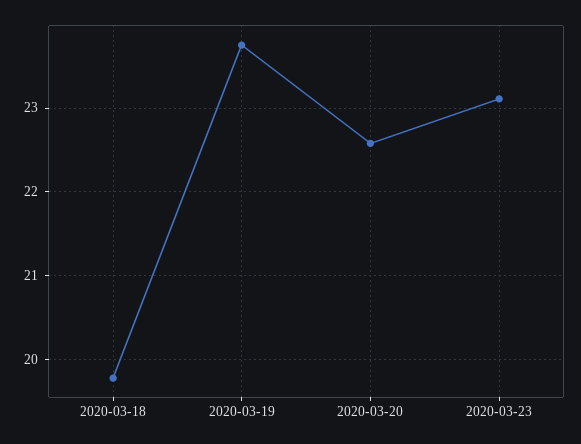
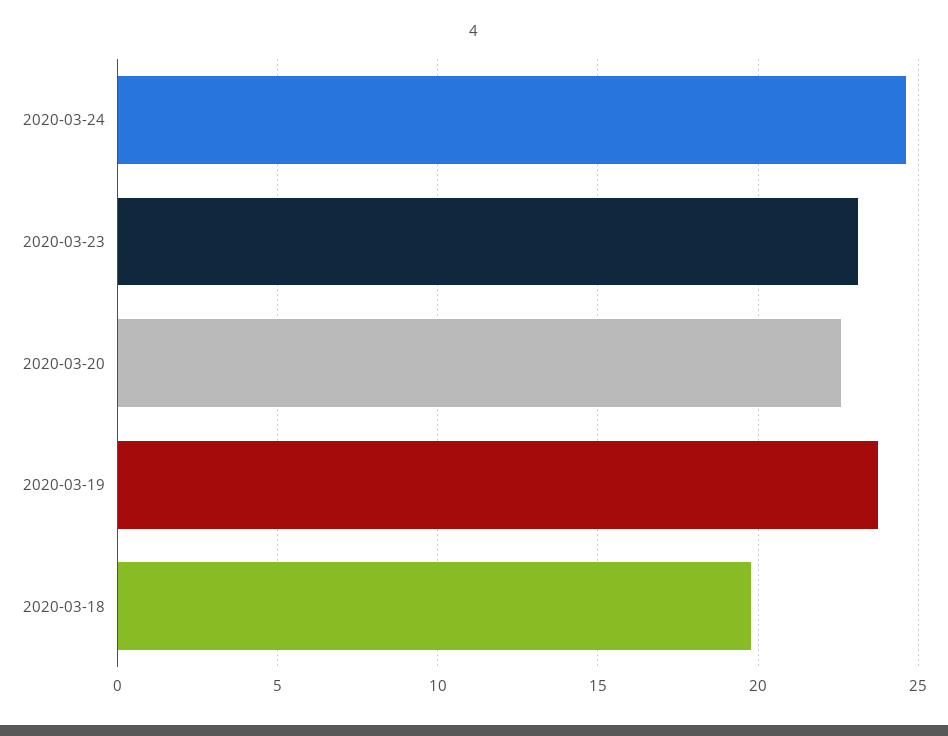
2020-03-24: none -> 24.5

